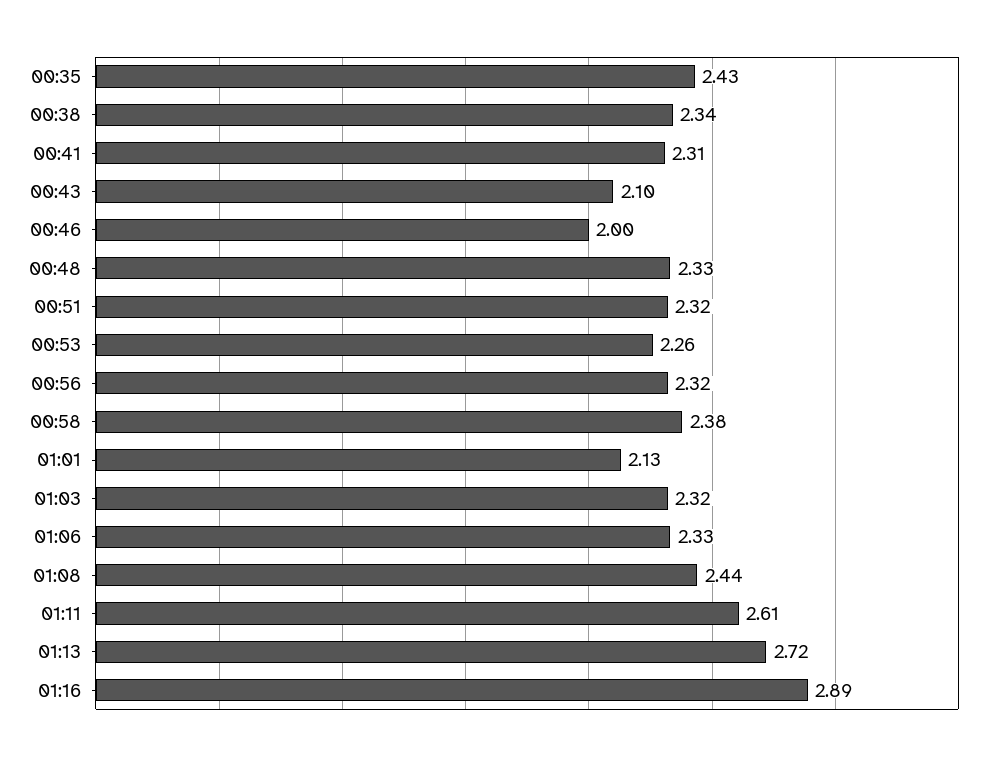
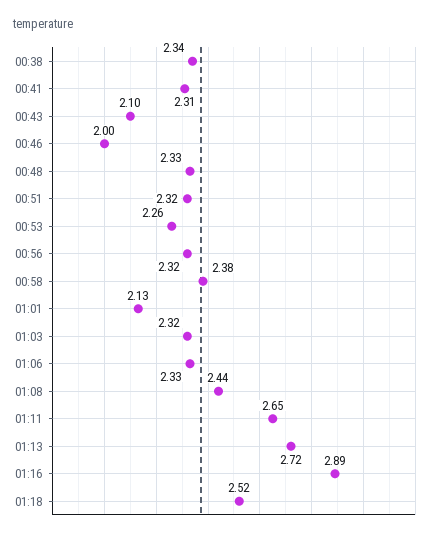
00:35: 2.43 -> none
01:11: 2.61 -> 2.65
01:18: none -> 2.52

